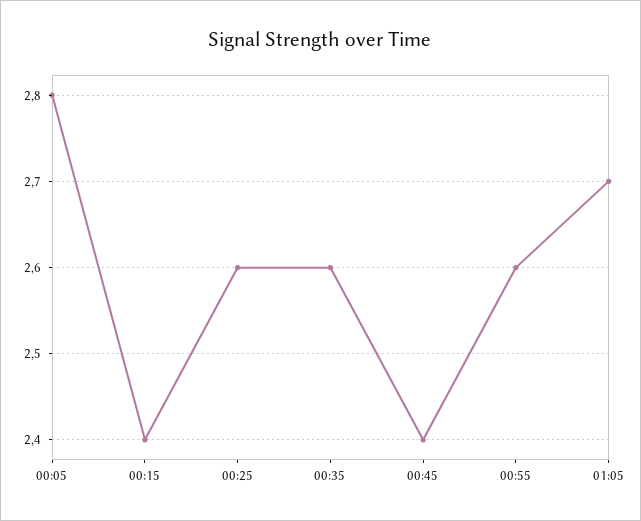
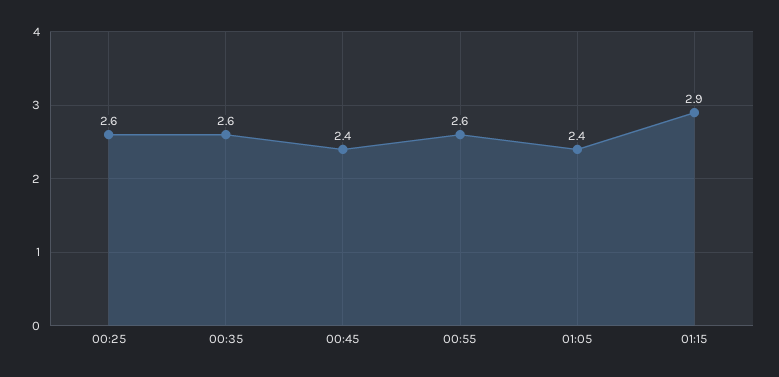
00:05: 2.8 -> none
00:15: 2.4 -> none
01:05: 2.7 -> 2.4
01:15: none -> 2.9

